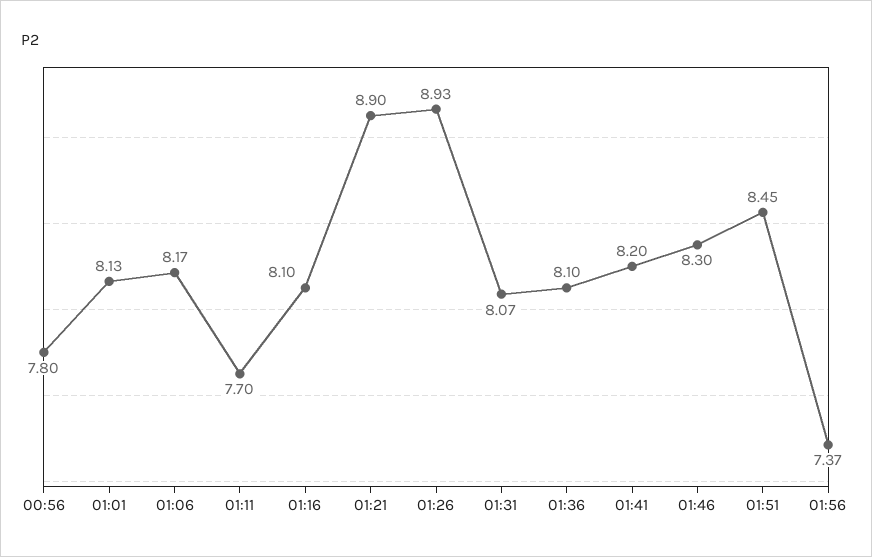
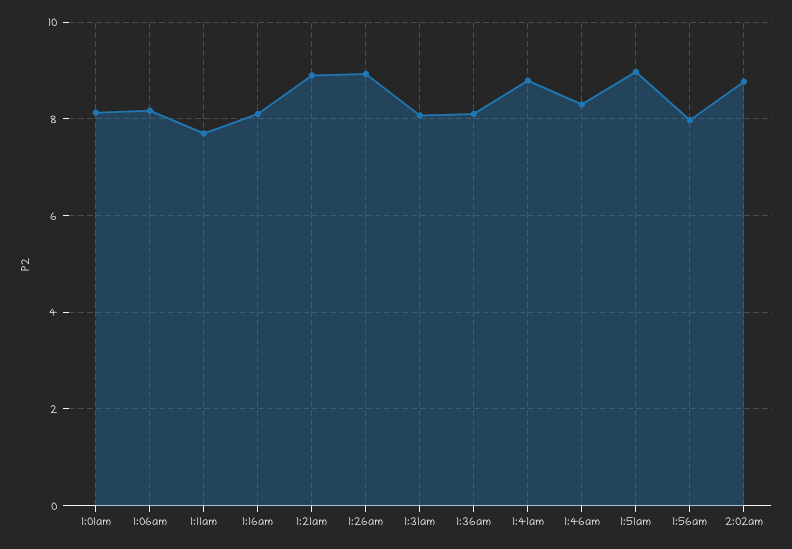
00:56: 7.8 -> none
01:41: 8.2 -> 8.8
01:51: 8.45 -> 9
01:56: 7.37 -> 8
2:02am: none -> 8.8

